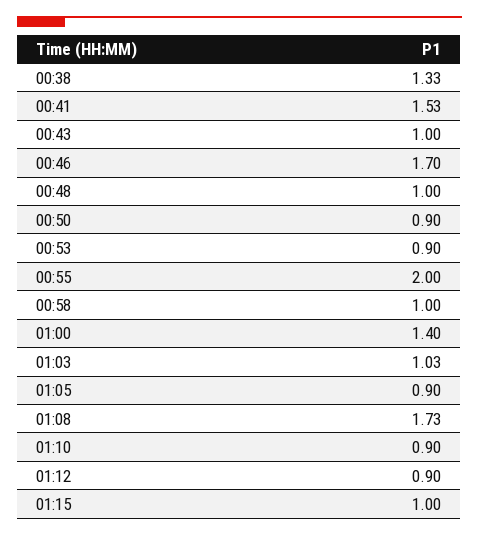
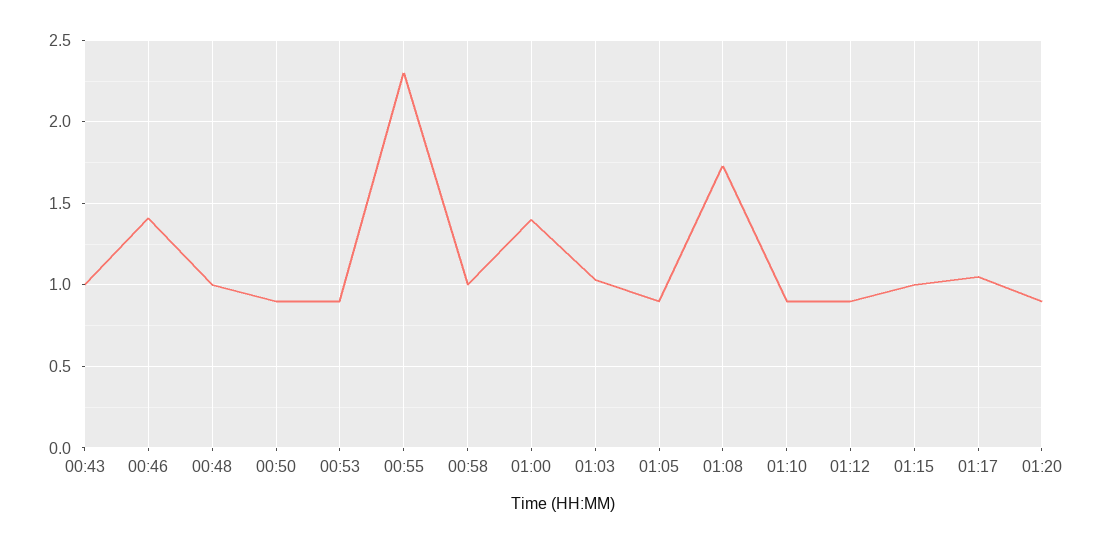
00:38: 1.33 -> none
00:41: 1.53 -> none
00:46: 1.7 -> 1.4
00:55: 2 -> 2.3
01:17: none -> 1.05
01:20: none -> 0.9

